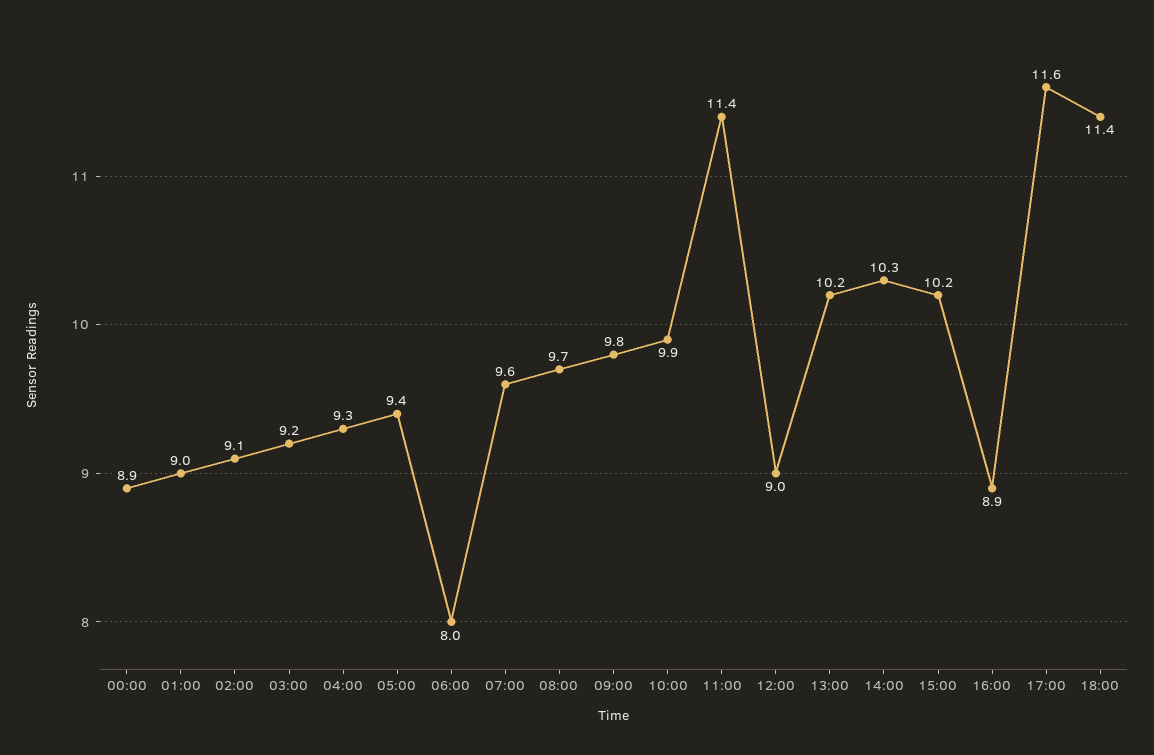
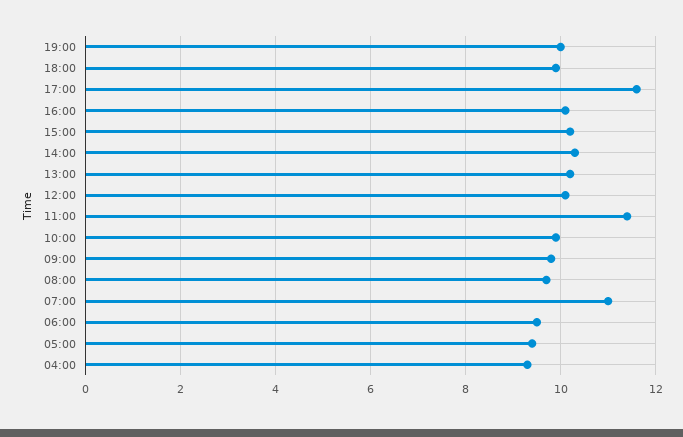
00:00: 8.9 -> none
01:00: 9 -> none
02:00: 9.1 -> none
03:00: 9.2 -> none
06:00: 8 -> 9.5
07:00: 9.6 -> 11
12:00: 9 -> 10
16:00: 8.9 -> 10
18:00: 11.4 -> 10
19:00: none -> 10

